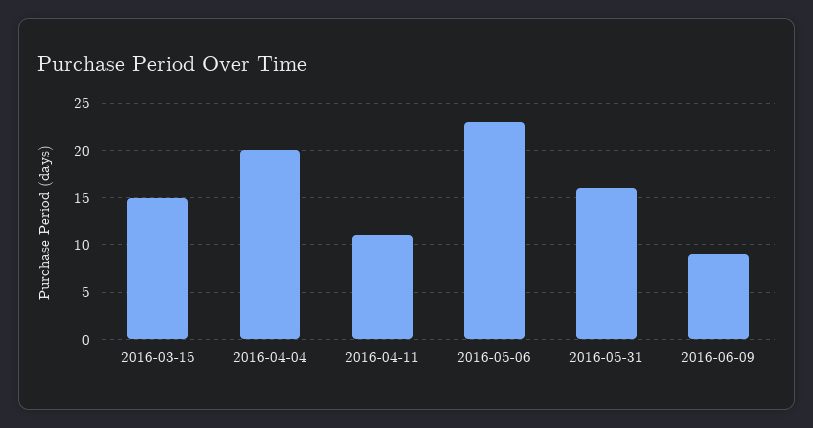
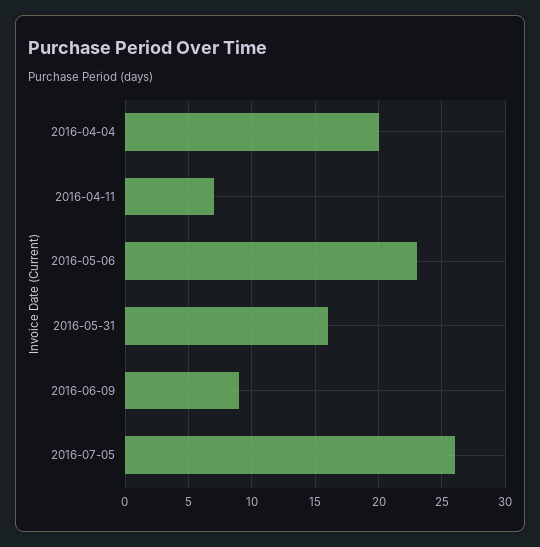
2016-03-15: 15 -> none
2016-04-11: 11 -> 7
2016-07-05: none -> 26

